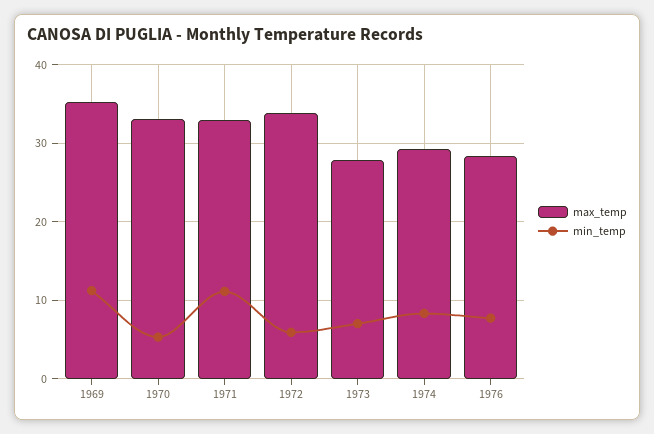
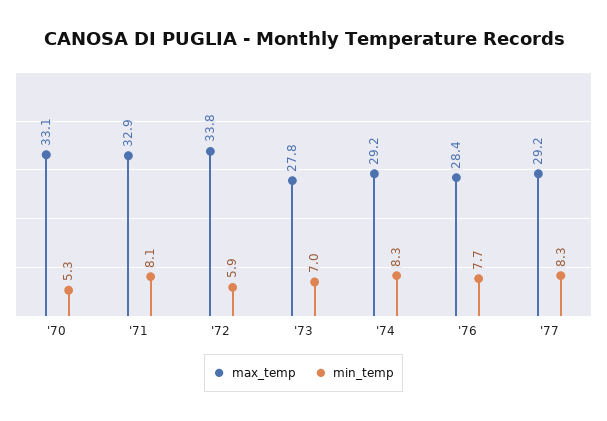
max_temp, 1969: 35 -> none
min_temp, 1969: 11 -> none
min_temp, 1971: 11 -> 8.1
max_temp, '77: none -> 29.2
min_temp, '77: none -> 8.3

